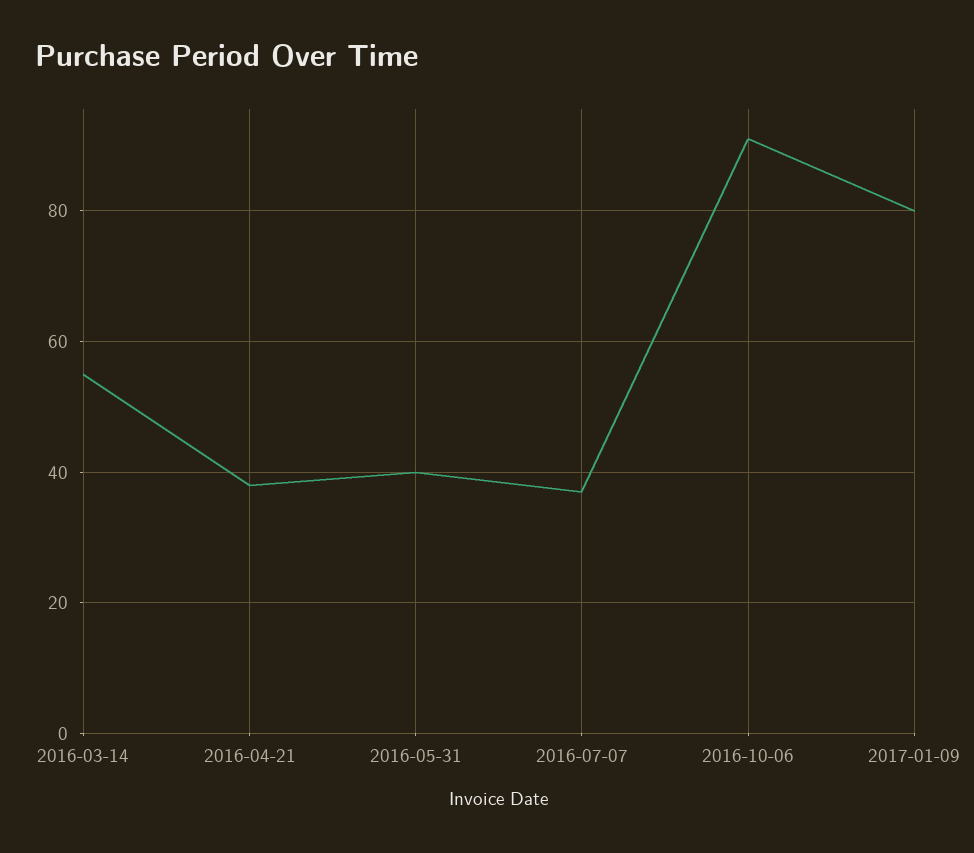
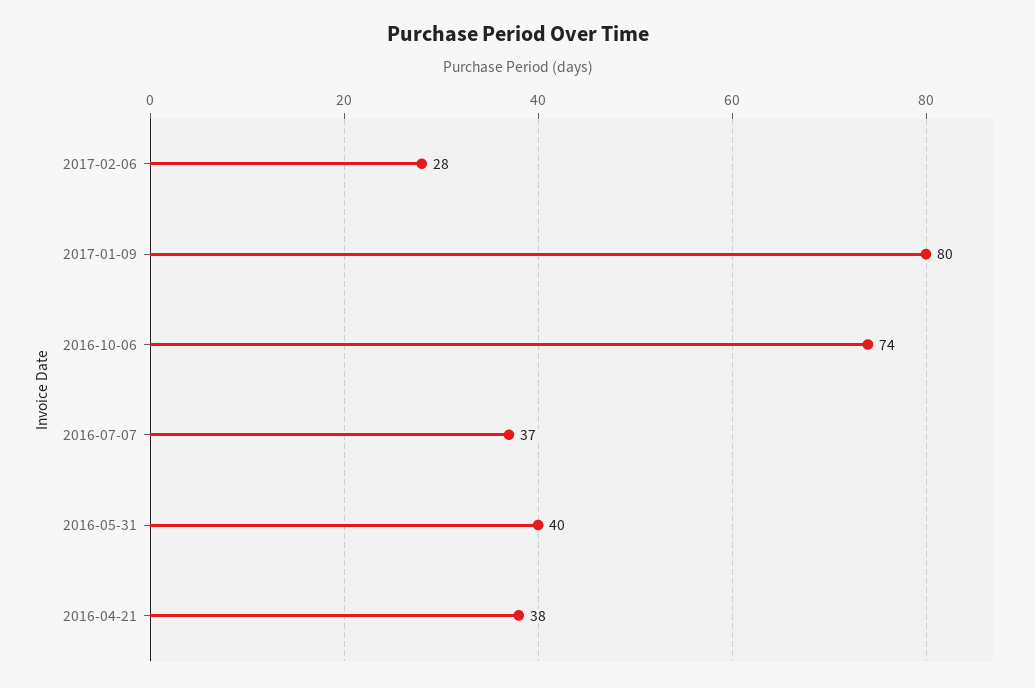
2016-03-14: 55 -> none
2016-10-06: 90 -> 74
2017-02-06: none -> 28

